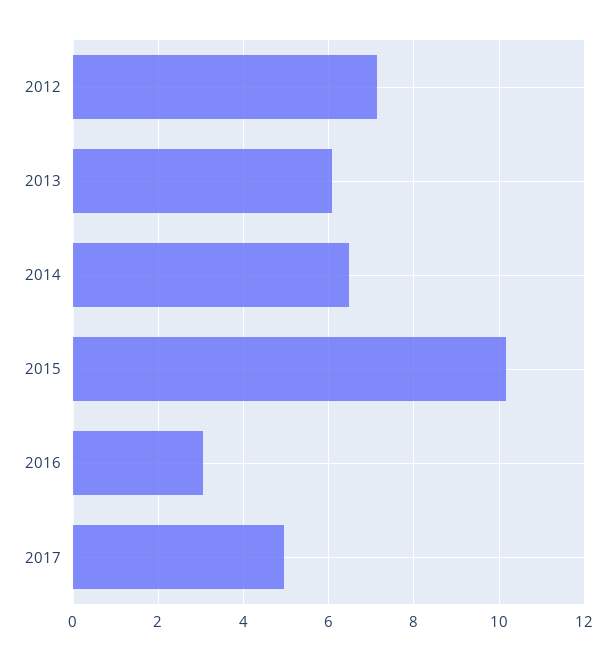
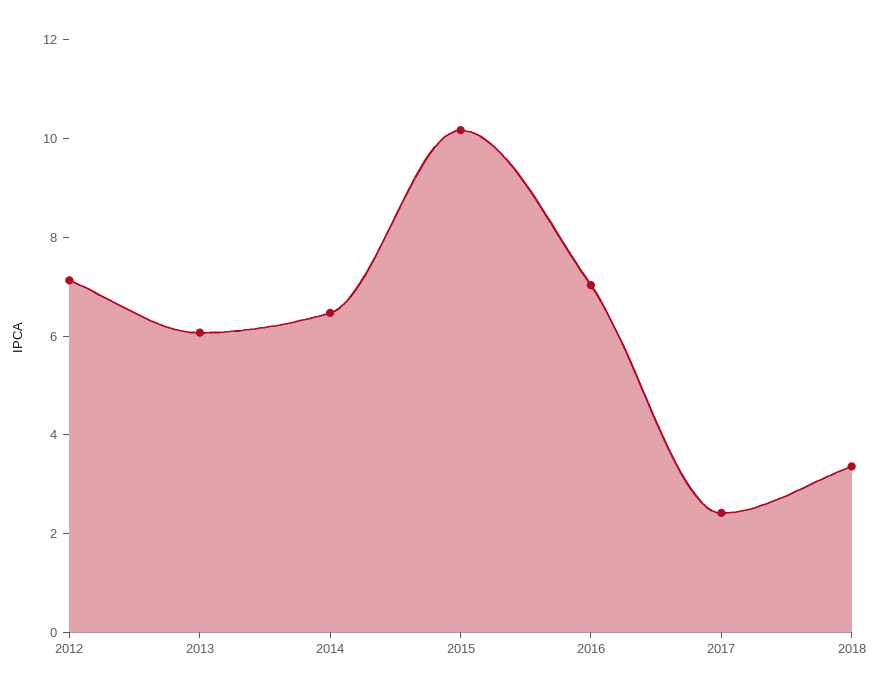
2016: 3 -> 7
2017: 5 -> 2.5
2018: none -> 3.5

